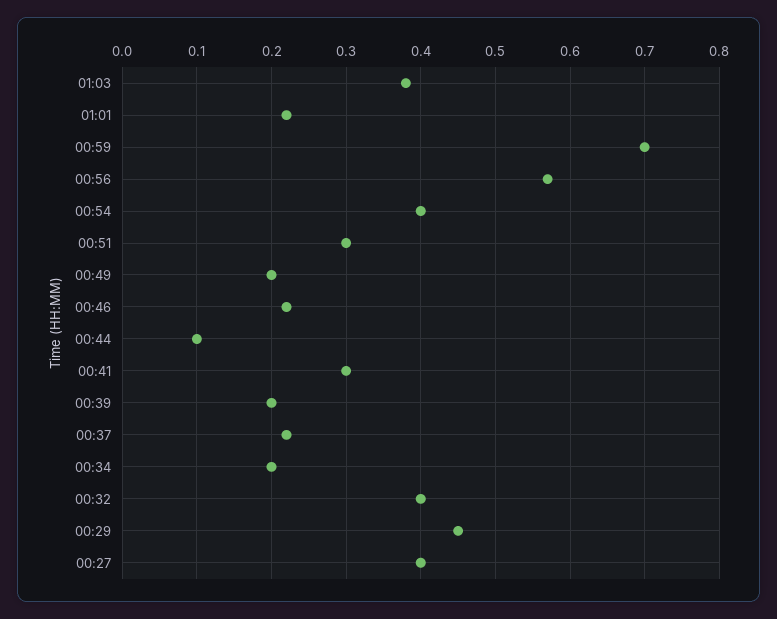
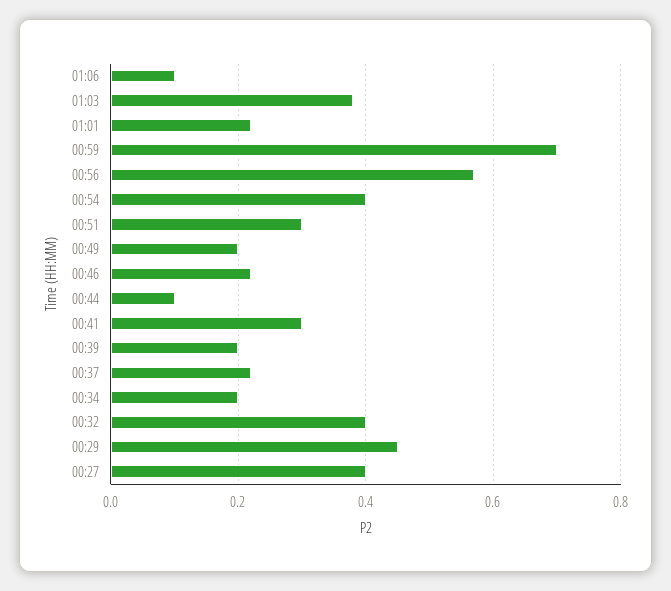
01:06: none -> 0.1

